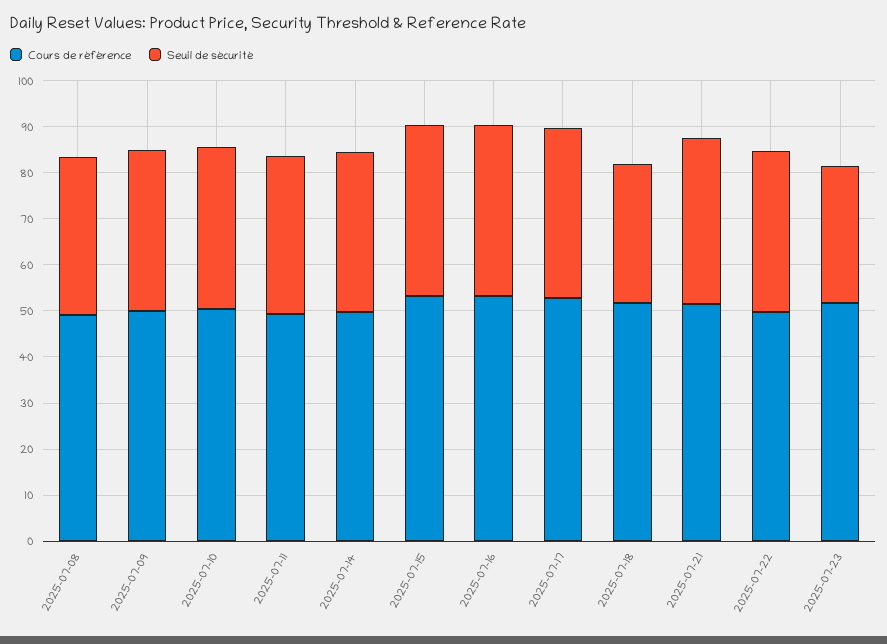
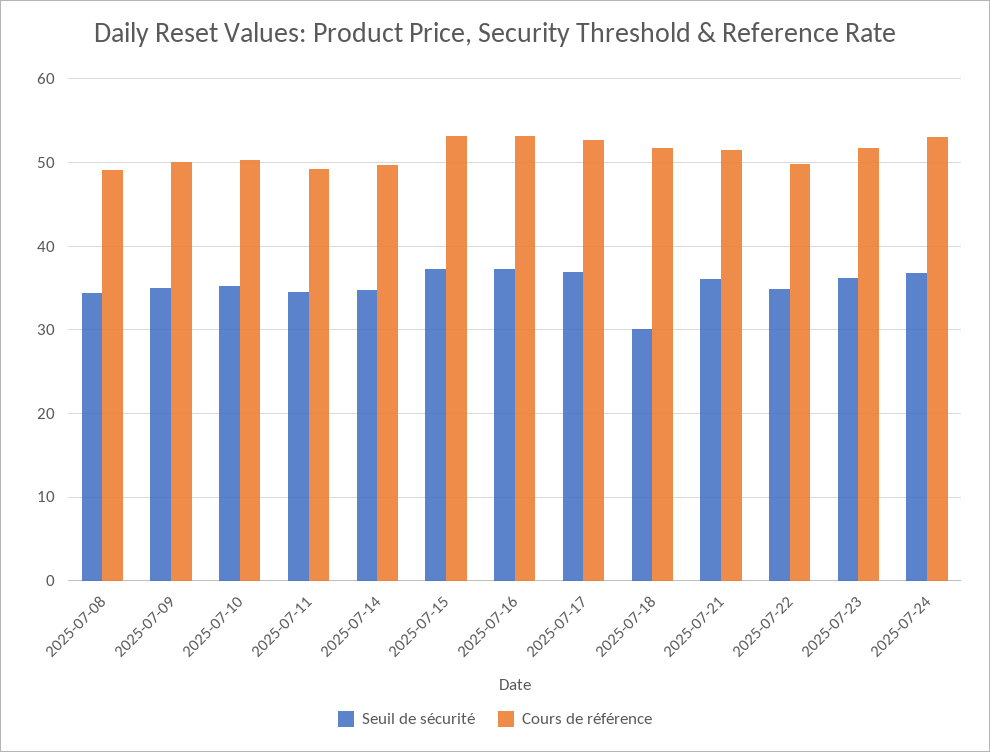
Seuil de sécurité, 2025-07-23: 30 -> 36
Seuil de sécurité, 2025-07-24: none -> 37
Cours de référence, 2025-07-24: none -> 53

